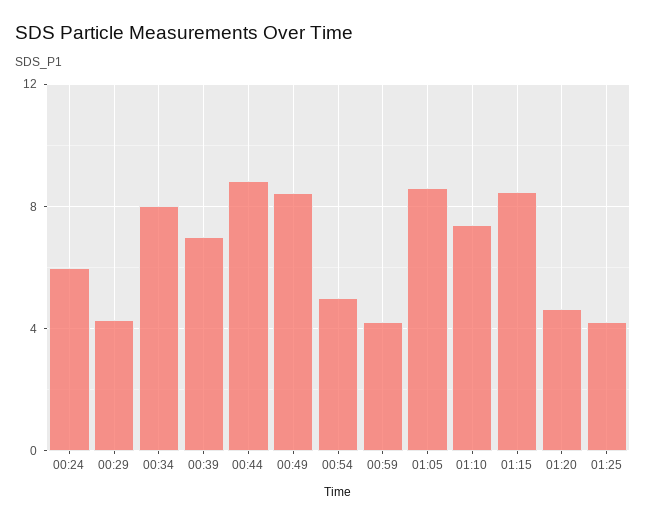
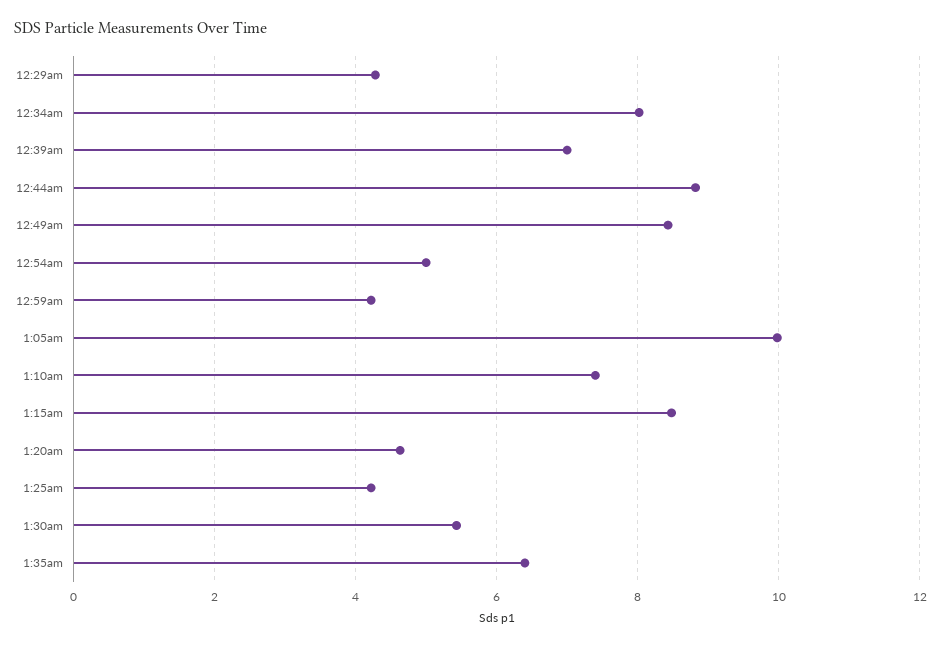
00:24: 6 -> none
01:05: 8.5 -> 10
1:30am: none -> 5.4
1:35am: none -> 6.4

